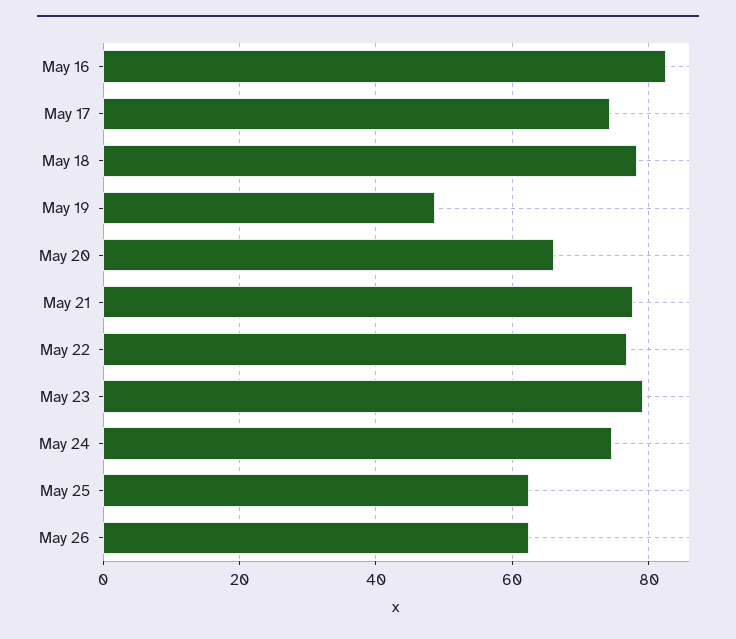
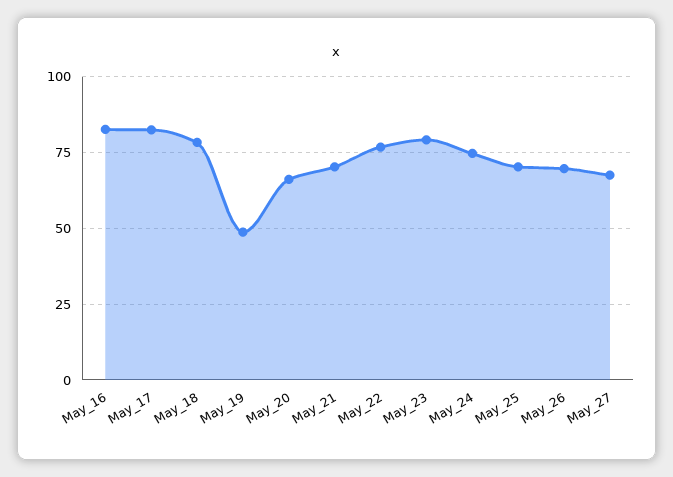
May 17: 74 -> 82.5
May 21: 78 -> 70
May 25: 62 -> 70
May 26: 62 -> 70
May_27: none -> 67.5

